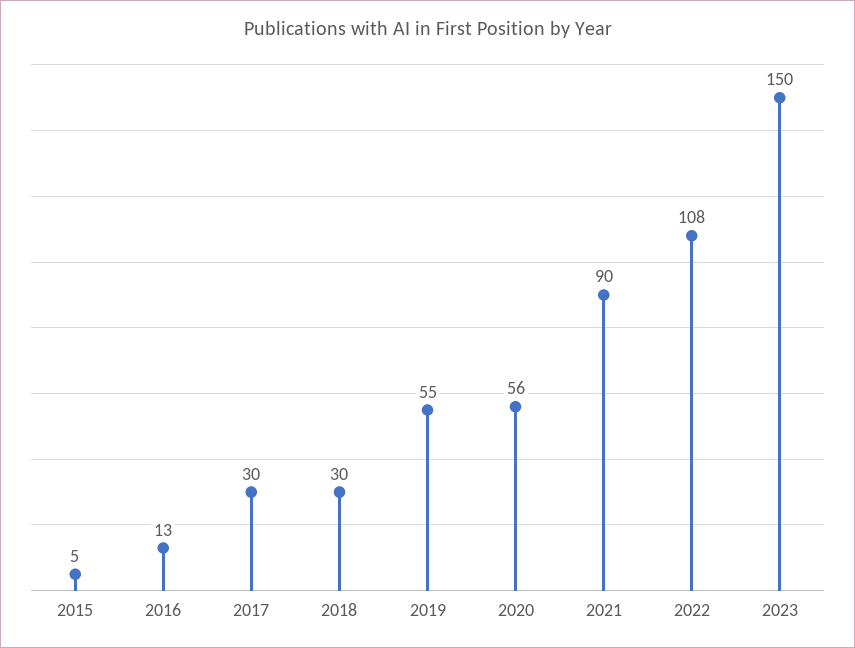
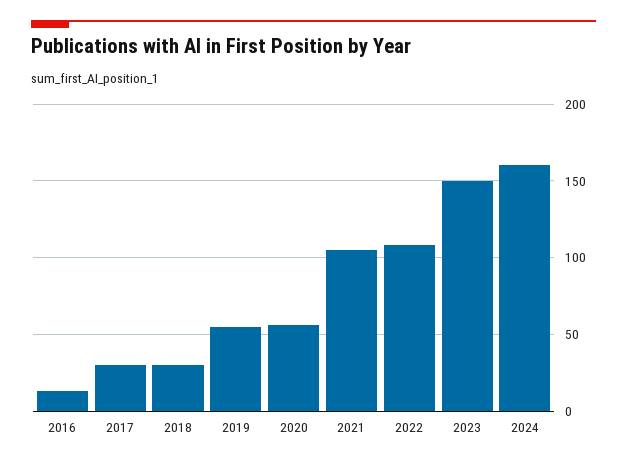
2015: 5 -> none
2021: 90 -> 105
2024: none -> 160

